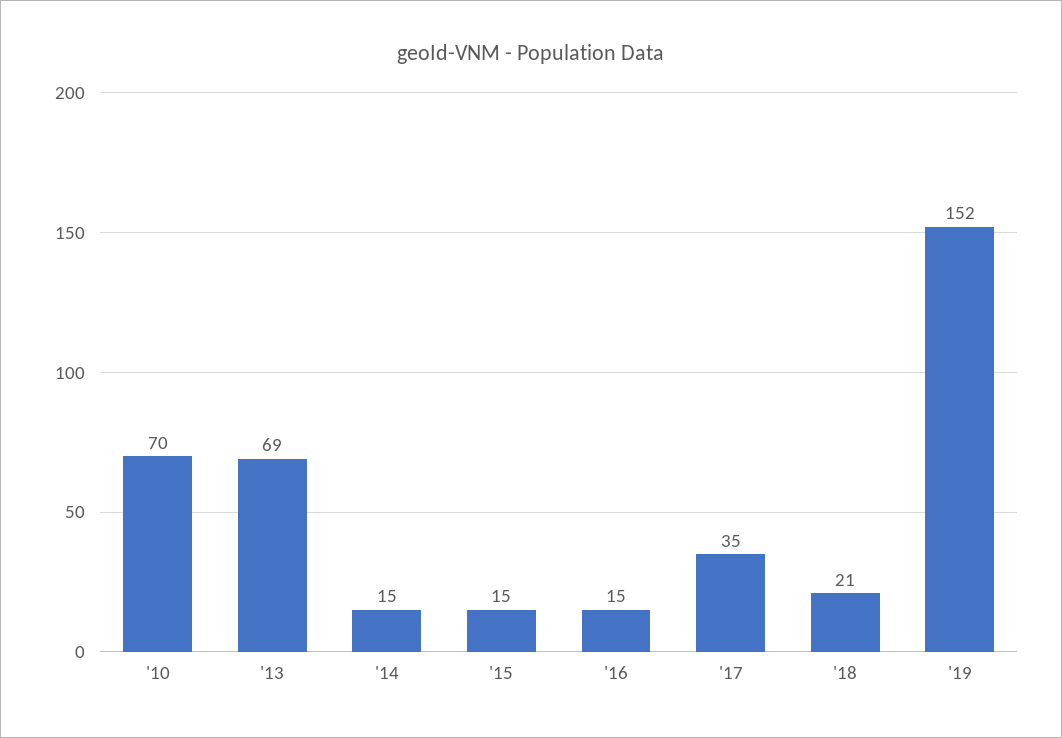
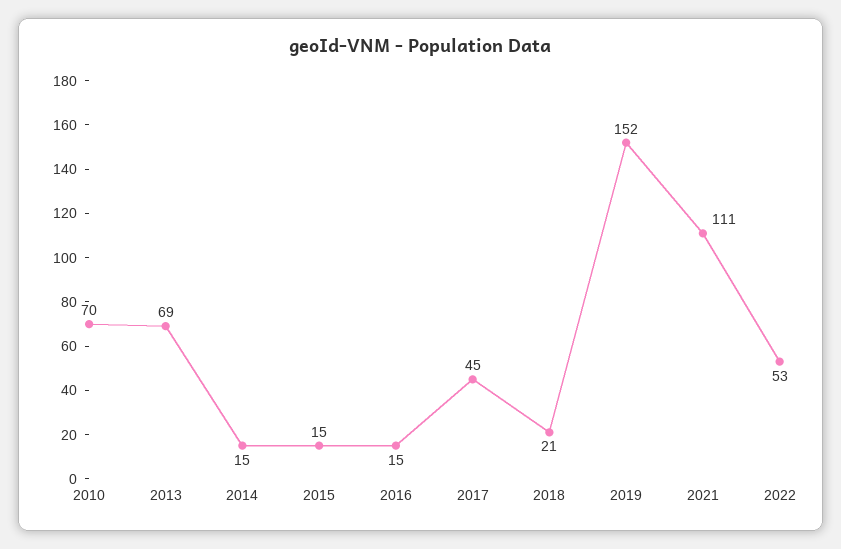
'17: 35 -> 45
2021: none -> 111
2022: none -> 53

